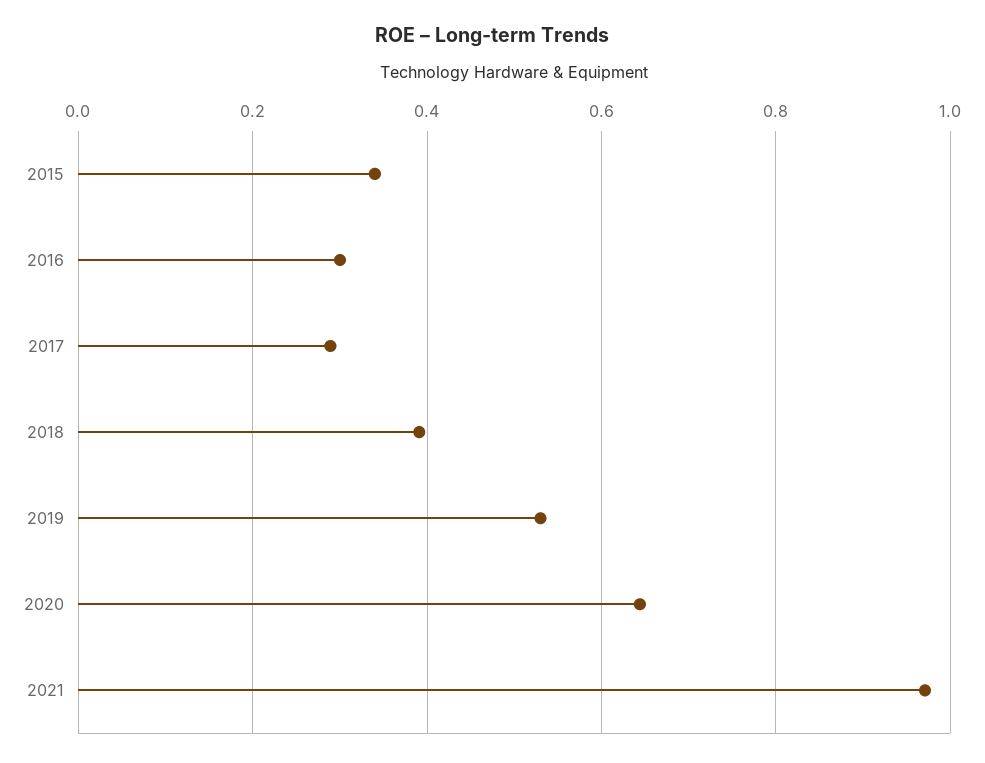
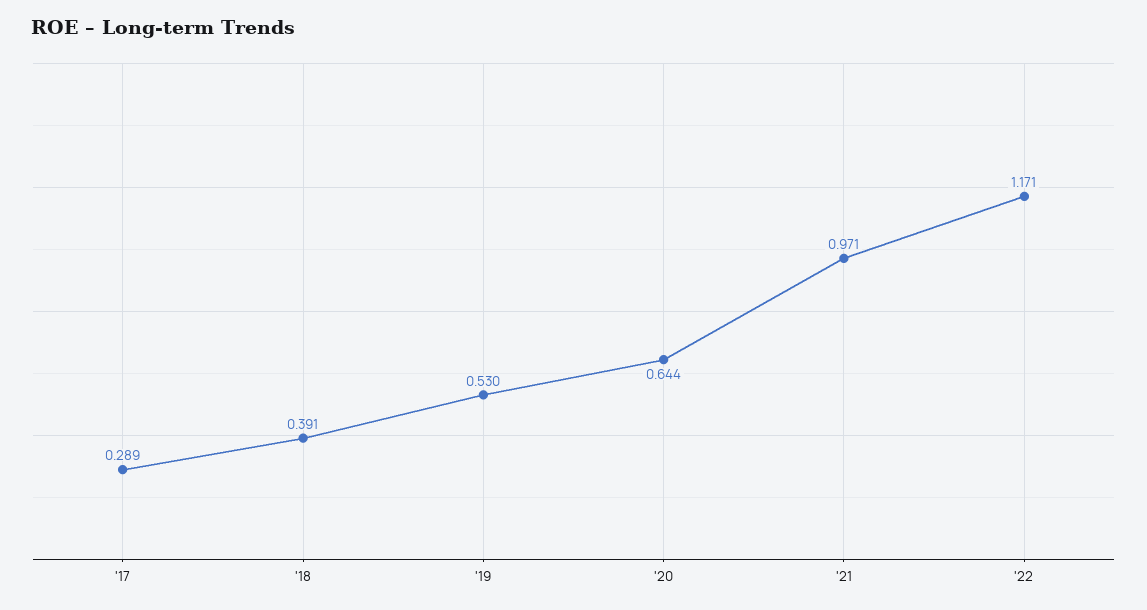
2015: 0.34 -> none
2016: 0.3 -> none
'22: none -> 1.171

